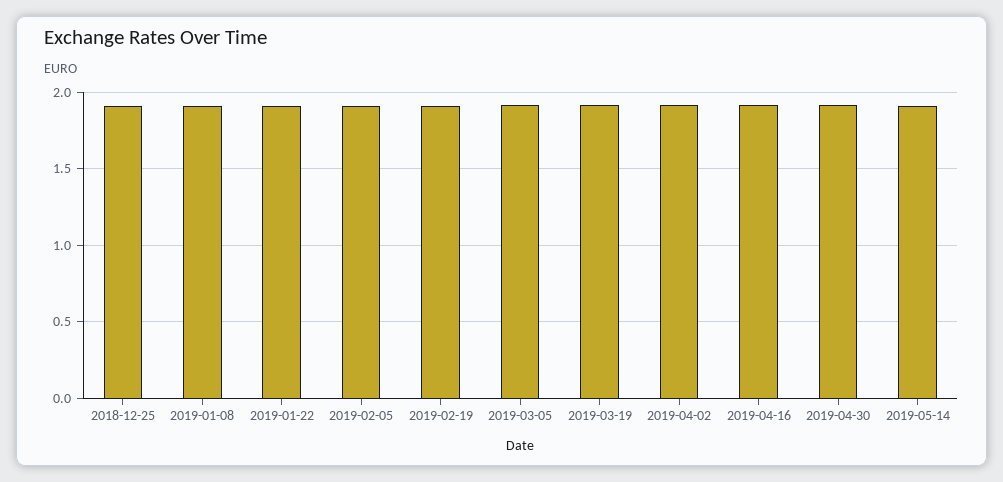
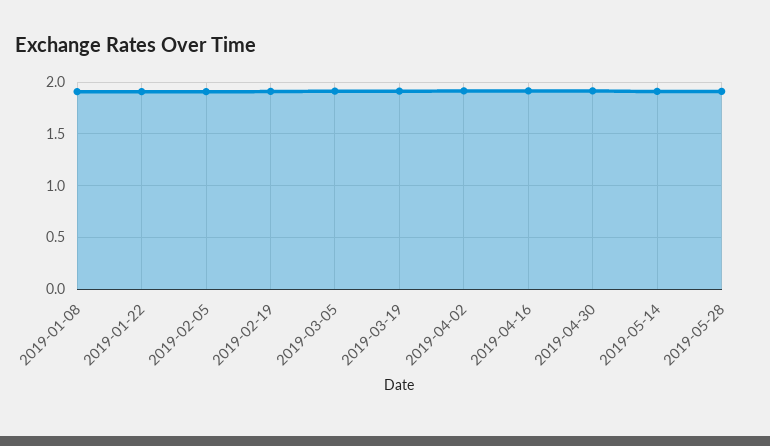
2018-12-25: 1.9 -> none
2019-05-28: none -> 1.9

